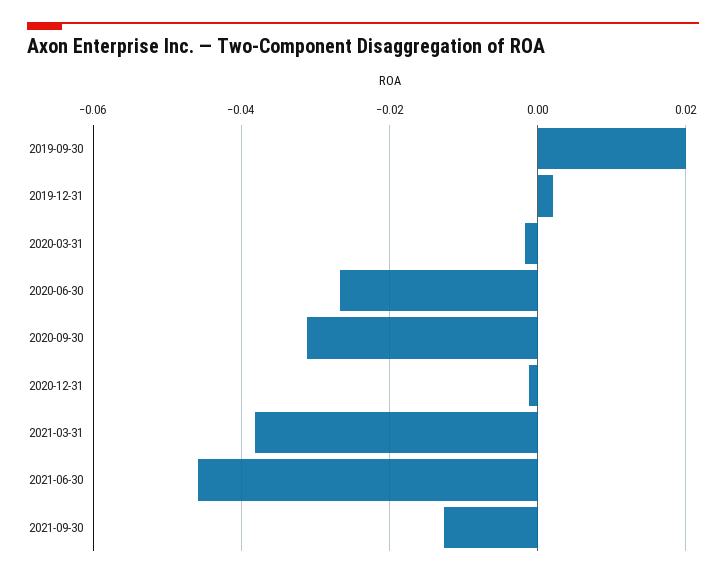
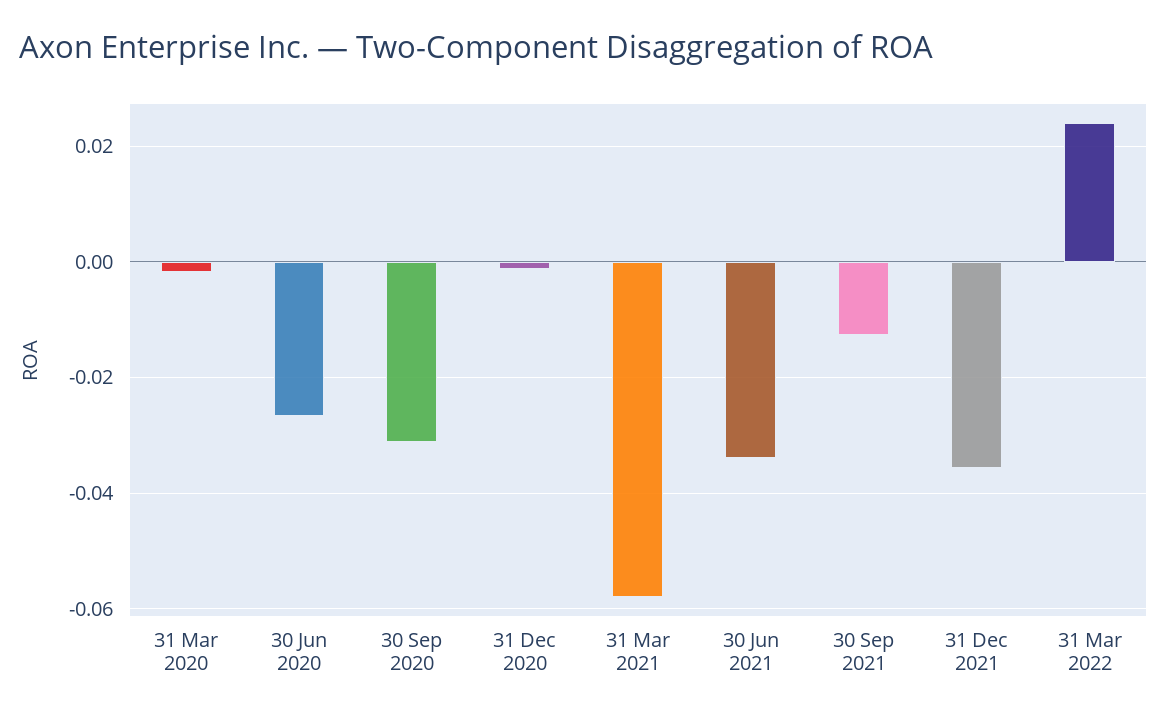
2019-09-30: 0.02 -> none
2019-12-31: 0.002 -> none
2021-03-31: -0.038 -> -0.058
2021-06-30: -0.046 -> -0.034
31 Dec 2021: none -> -0.036
31 Mar 2022: none -> 0.024

